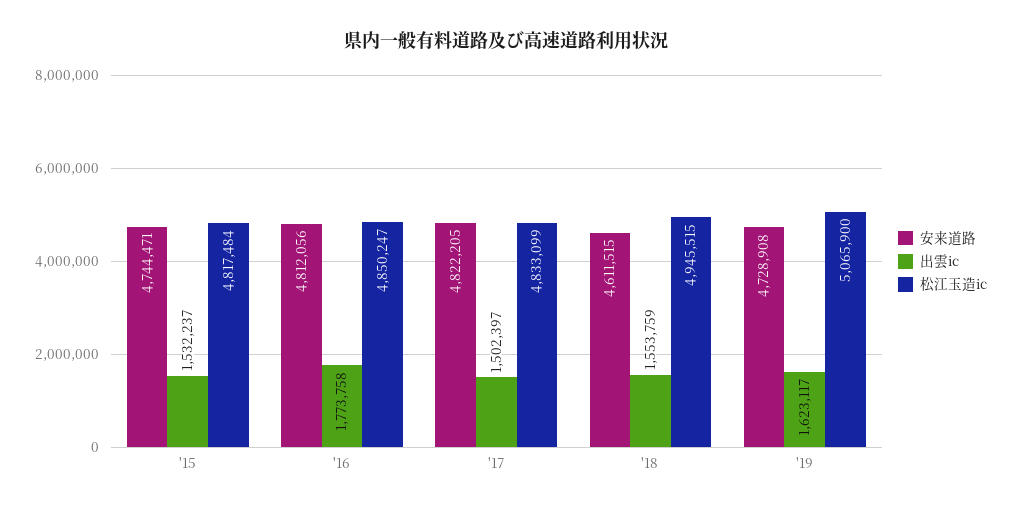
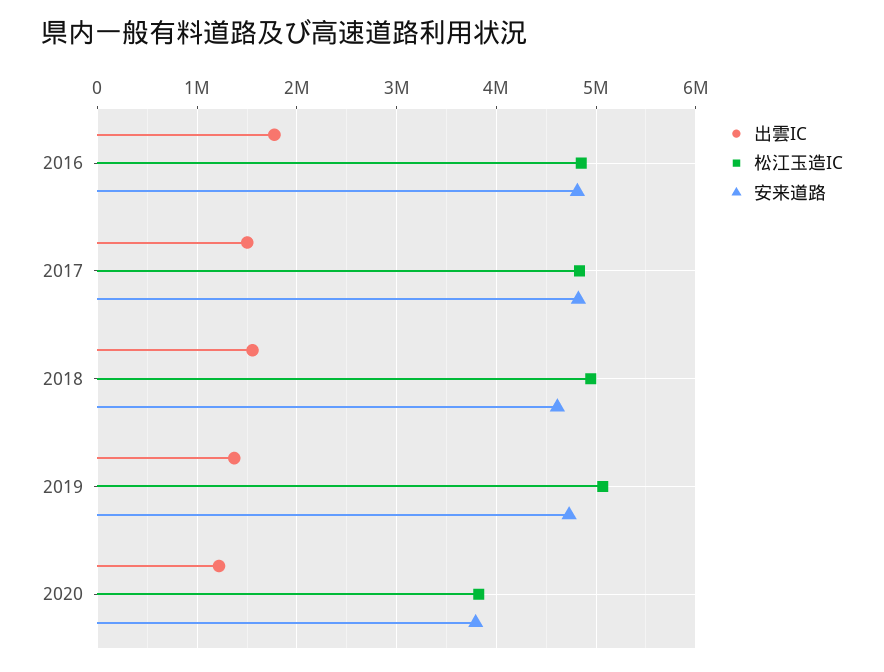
安来道路, '15: 4744471 -> none
出雲ic, '15: 1532237 -> none
松江玉造ic, '15: 4817484 -> none
出雲ic, '19: 1623117 -> 1400000
出雲ic, 2020: none -> 1200000
松江玉造ic, 2020: none -> 3800000
安来道路, 2020: none -> 3800000

